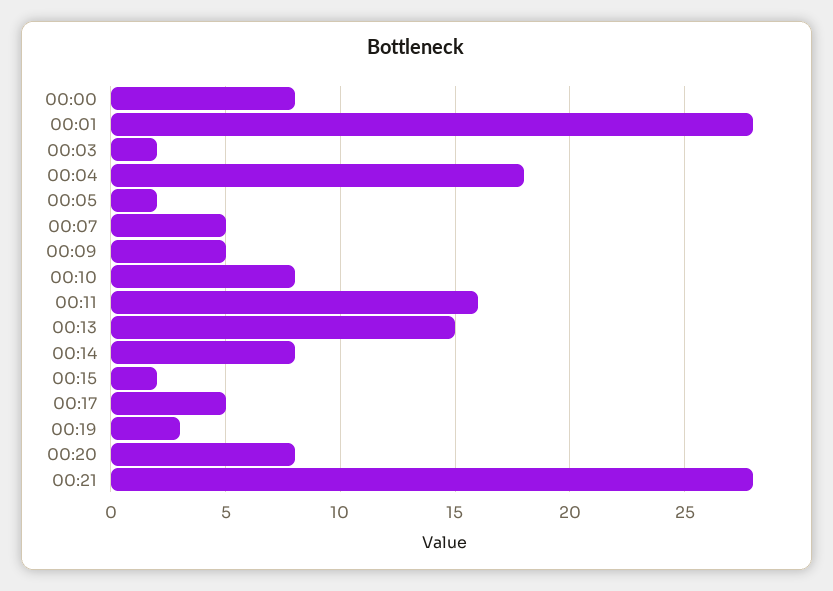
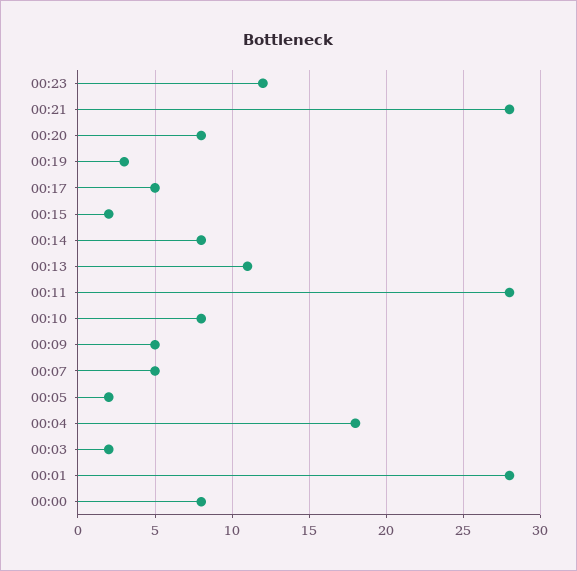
00:11: 16 -> 28
00:13: 15 -> 11
00:23: none -> 12

